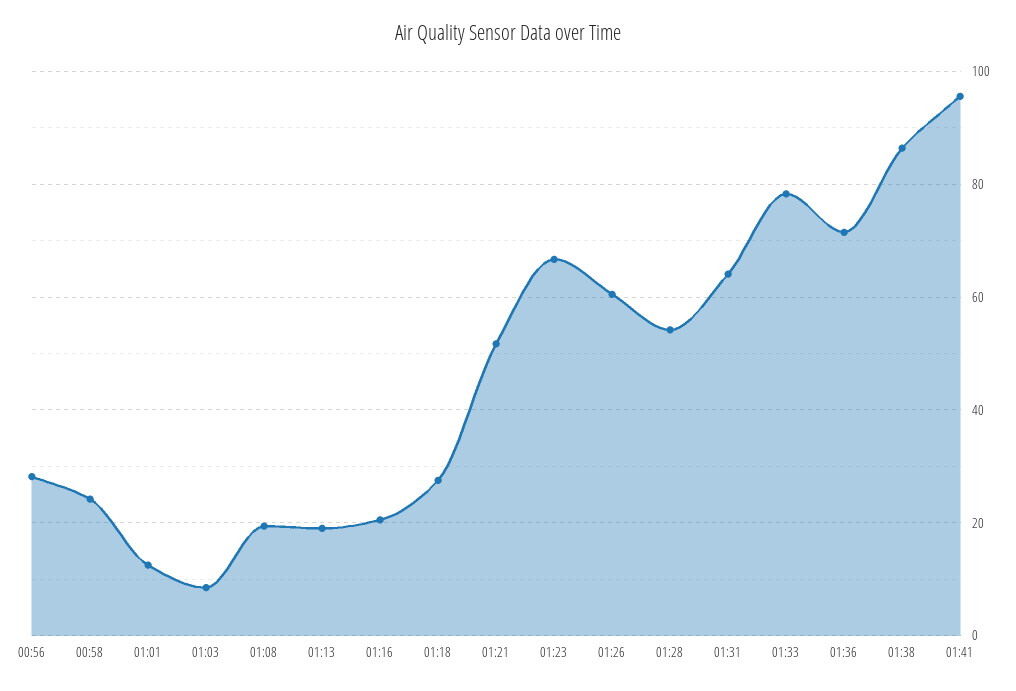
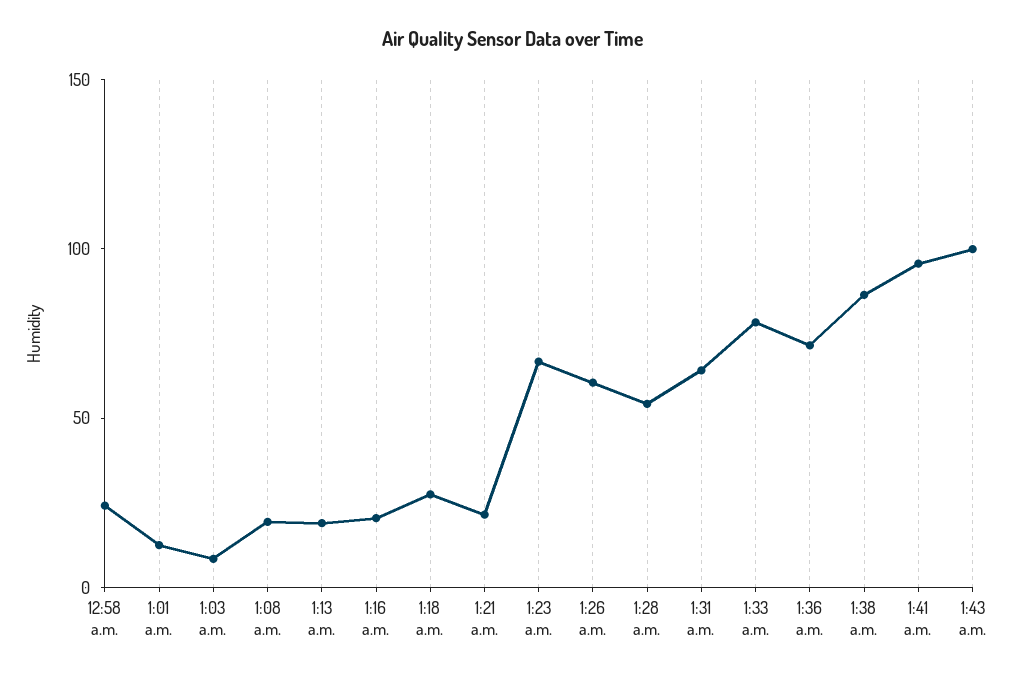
00:56: 28 -> none
01:21: 52 -> 20
1:43 a.m.: none -> 100

